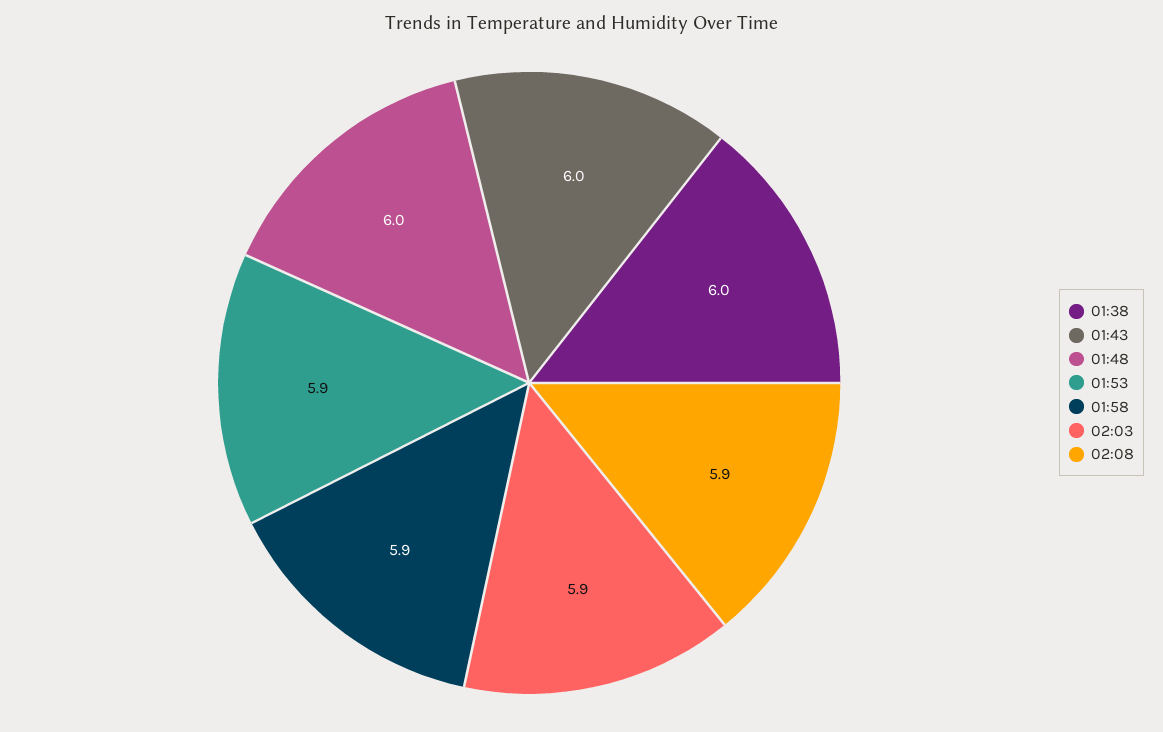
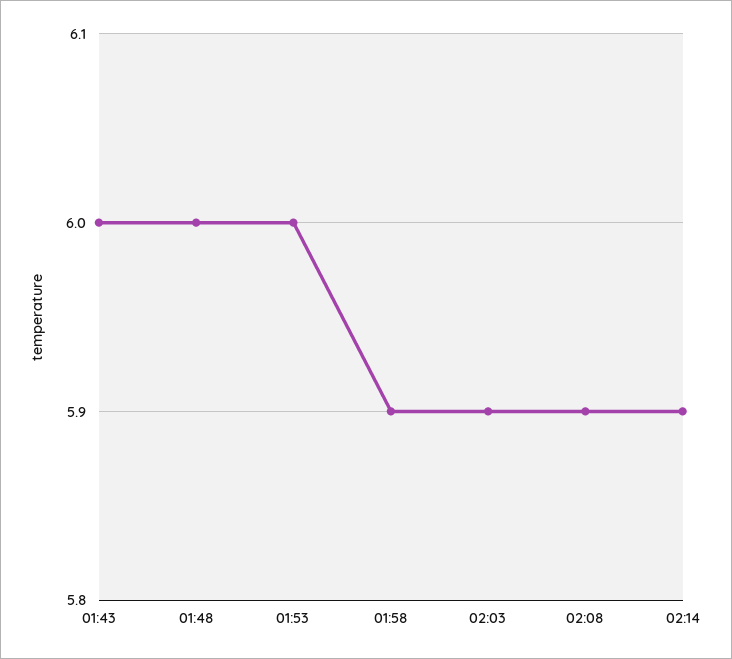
01:38: 6 -> none
01:53: 5.9 -> 6
02:14: none -> 5.9

